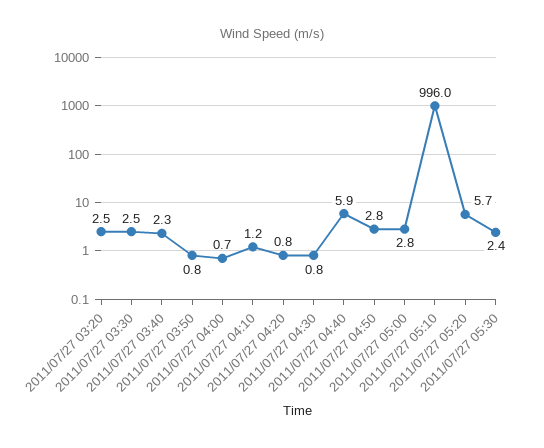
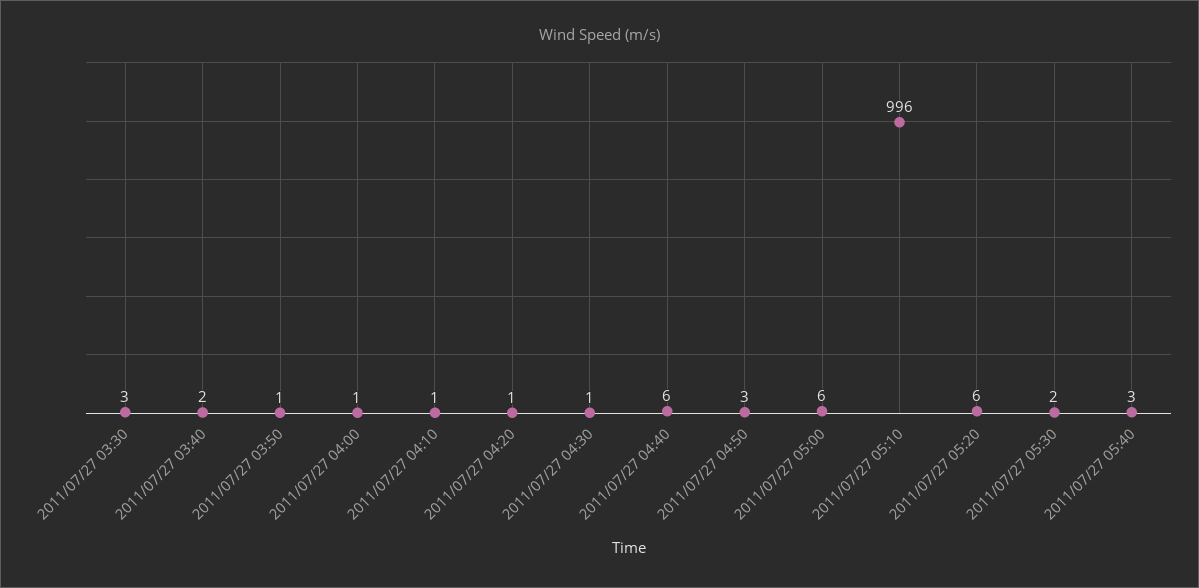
2011/07/27 03:20: 2.5 -> none
2011/07/27 05:00: 2.8 -> 6
2011/07/27 05:40: none -> 3

